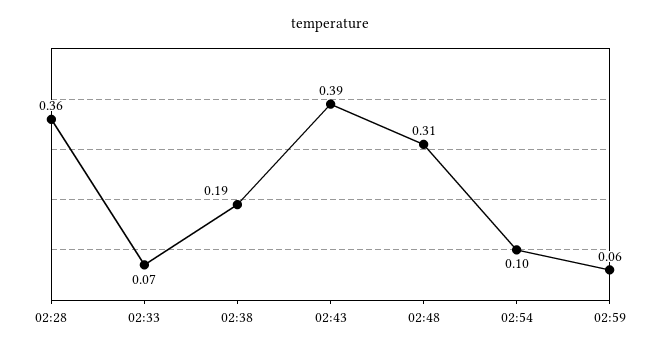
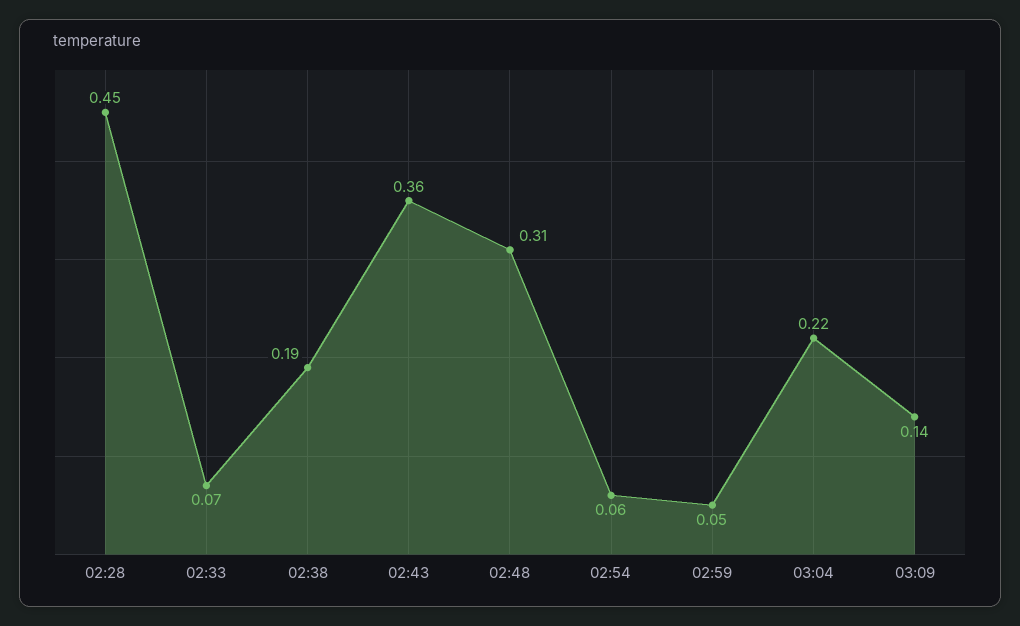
02:28: 0.36 -> 0.45
02:43: 0.39 -> 0.36
02:54: 0.1 -> 0.06
02:59: 0.06 -> 0.05
03:04: none -> 0.22
03:09: none -> 0.14

